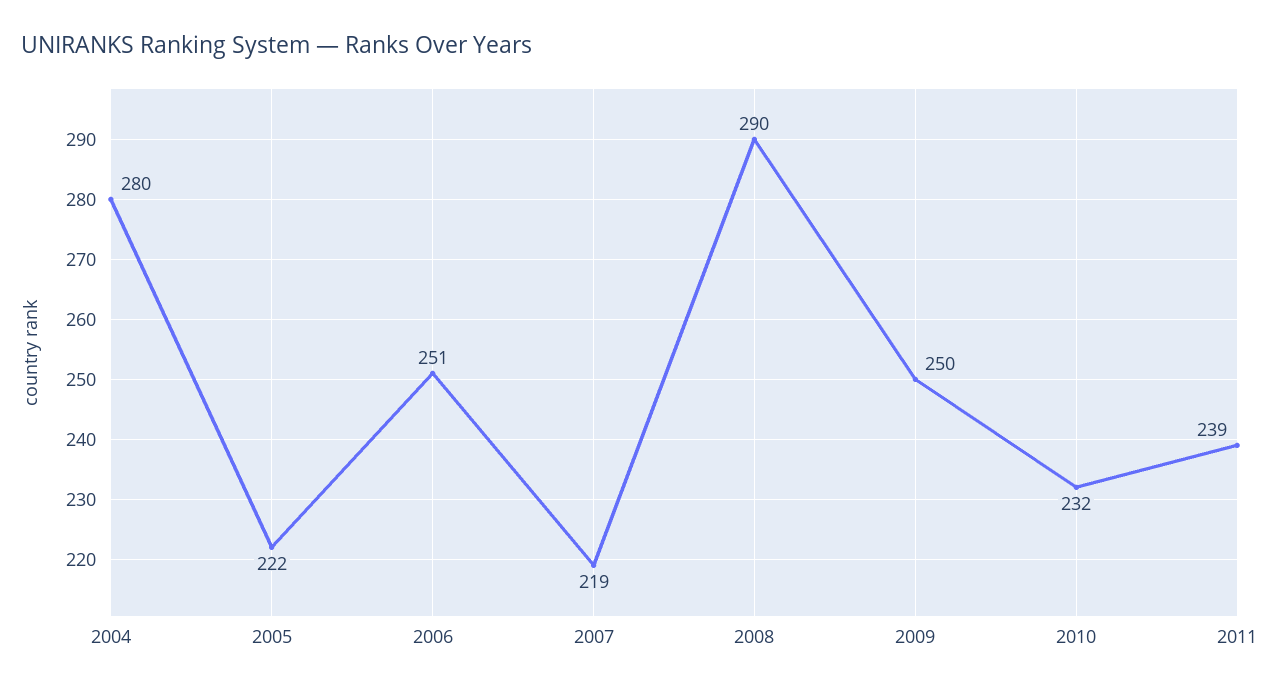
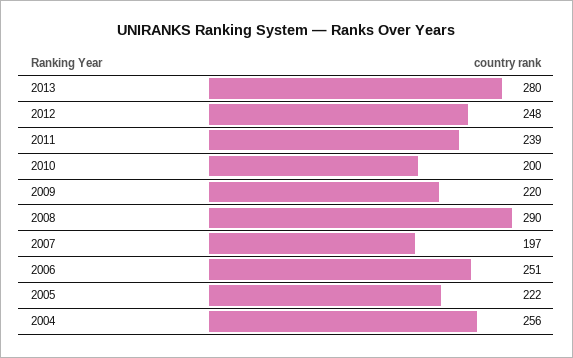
2004: 280 -> 256
2007: 219 -> 197
2009: 250 -> 220
2010: 232 -> 200
2013: none -> 280
2012: none -> 248

